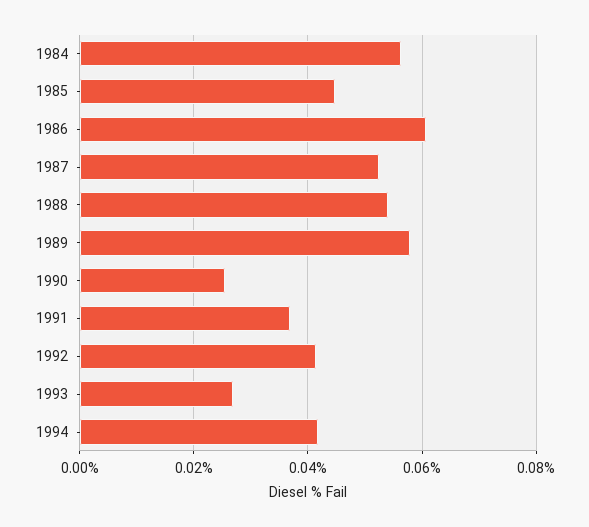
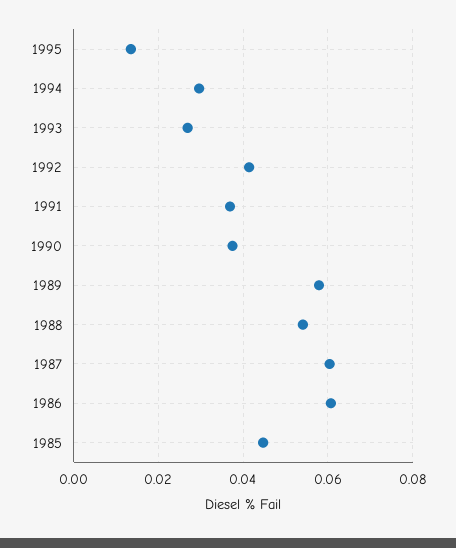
1984: 0.056 -> none
1987: 0.052 -> 0.06
1990: 0.026 -> 0.038
1994: 0.042 -> 0.03
1995: none -> 0.014

